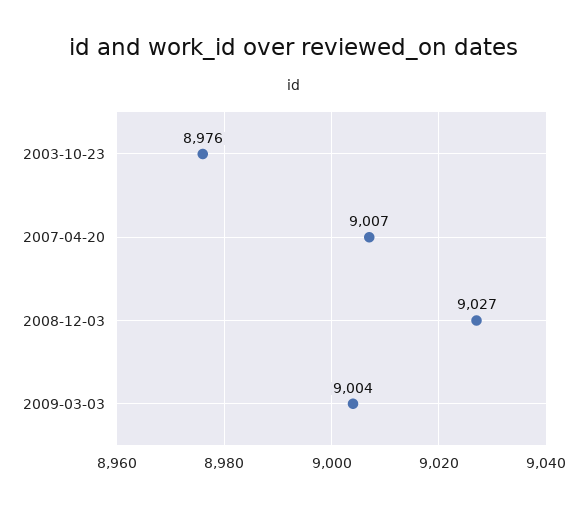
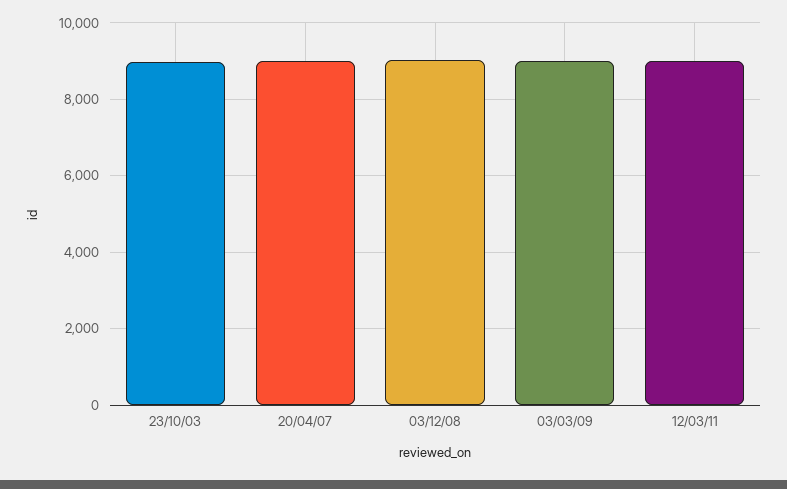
12/03/11: none -> 9000

